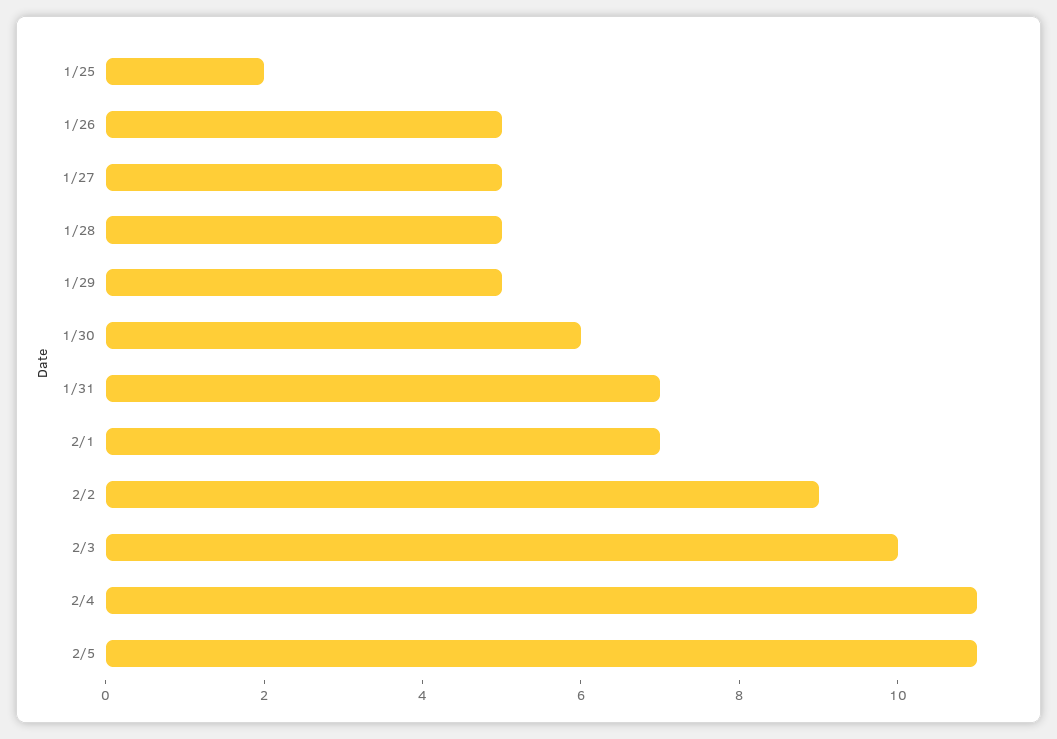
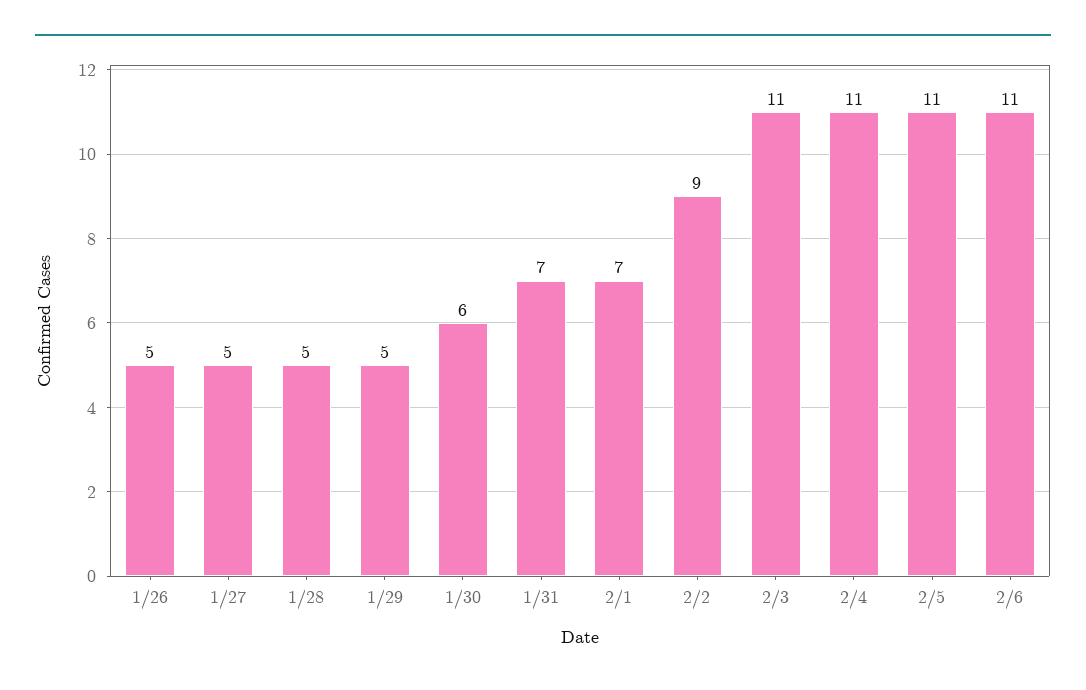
1/25: 2 -> none
2/3: 10 -> 11
2/6: none -> 11

